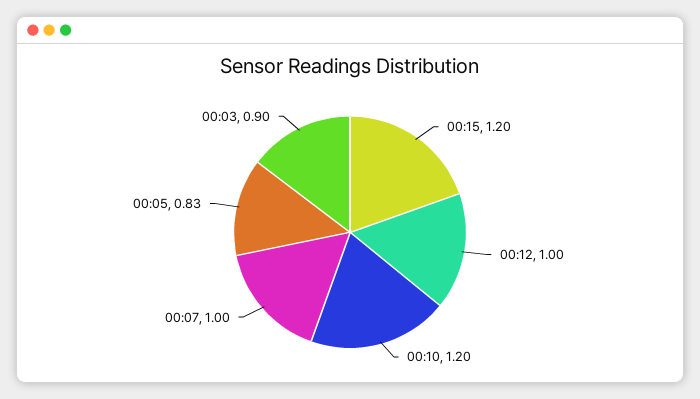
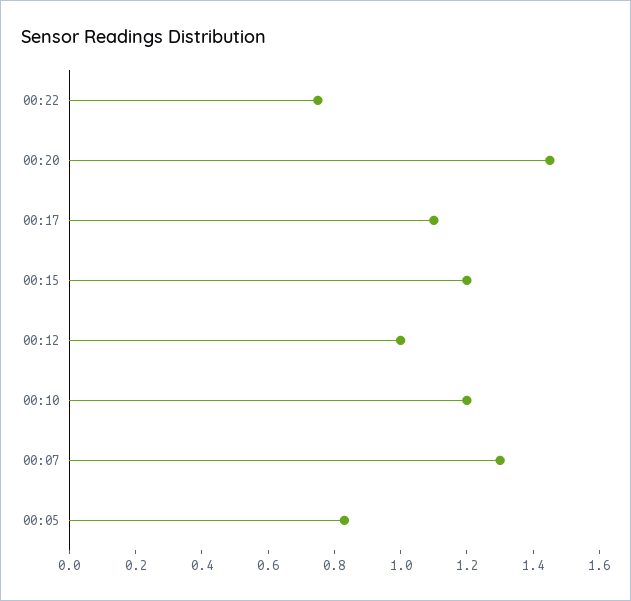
00:07: 1 -> 1.3
00:03: 0.9 -> none
00:22: none -> 0.75
00:20: none -> 1.45
00:17: none -> 1.1

